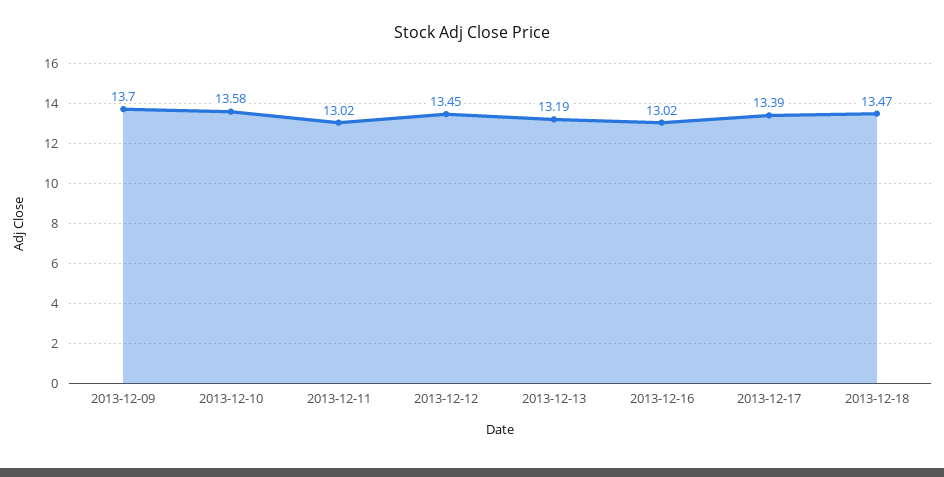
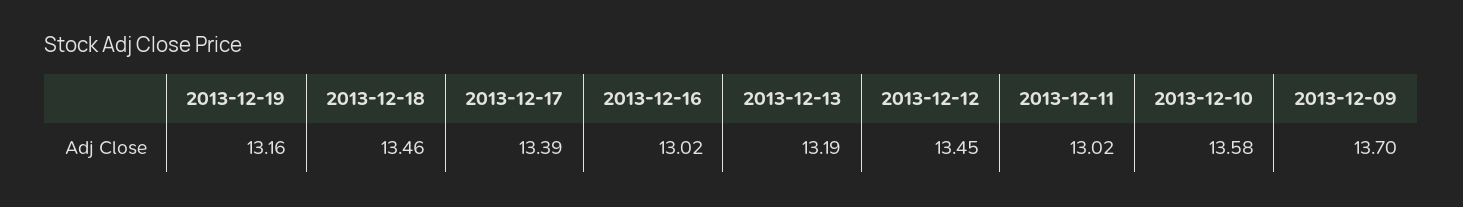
2013-12-18: 13.47 -> 13.46
2013-12-19: none -> 13.16

